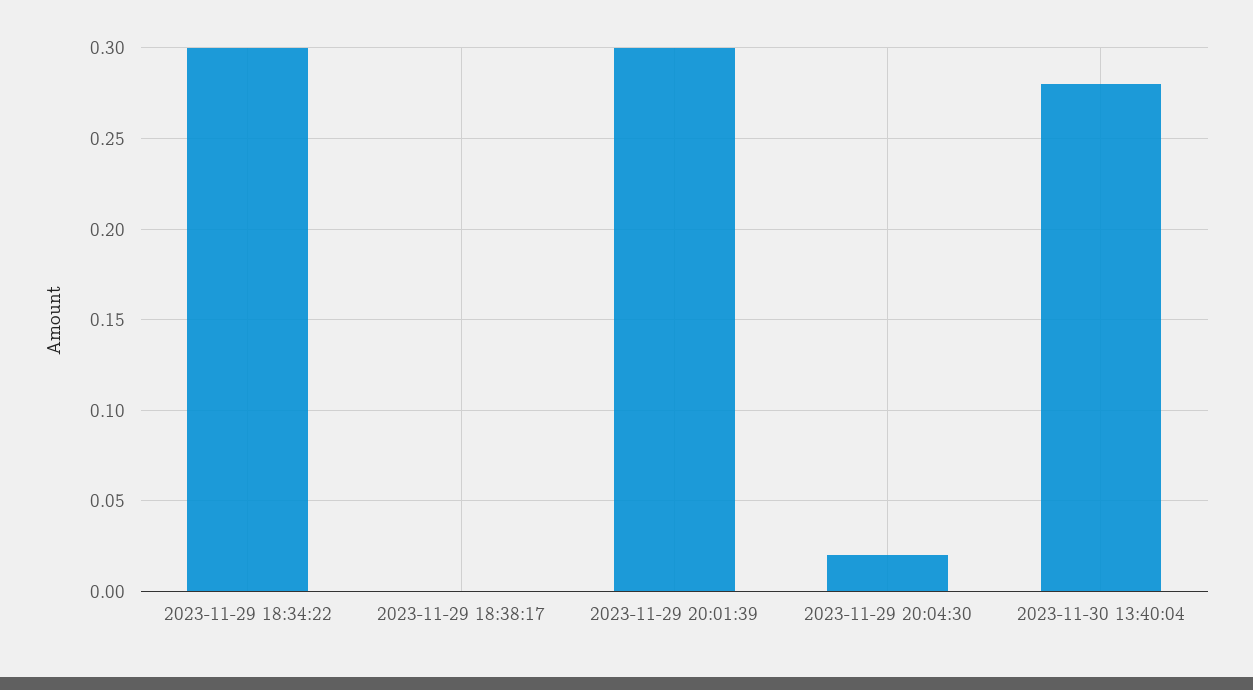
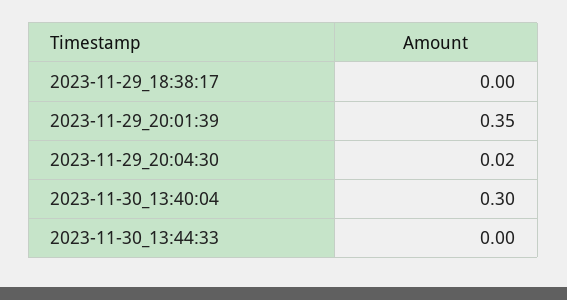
2023-11-29 18:34:22: 0.3 -> none
2023-11-29 20:01:39: 0.3 -> 0.35
2023-11-30 13:40:04: 0.28 -> 0.3
2023-11-30_13:44:33: none -> 0

